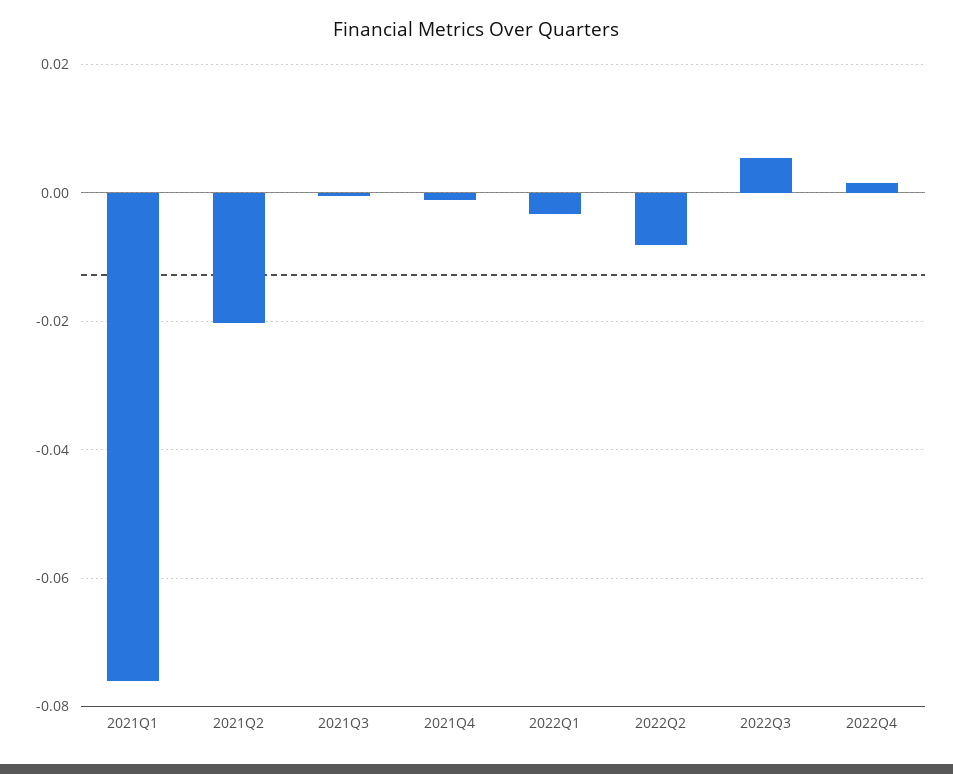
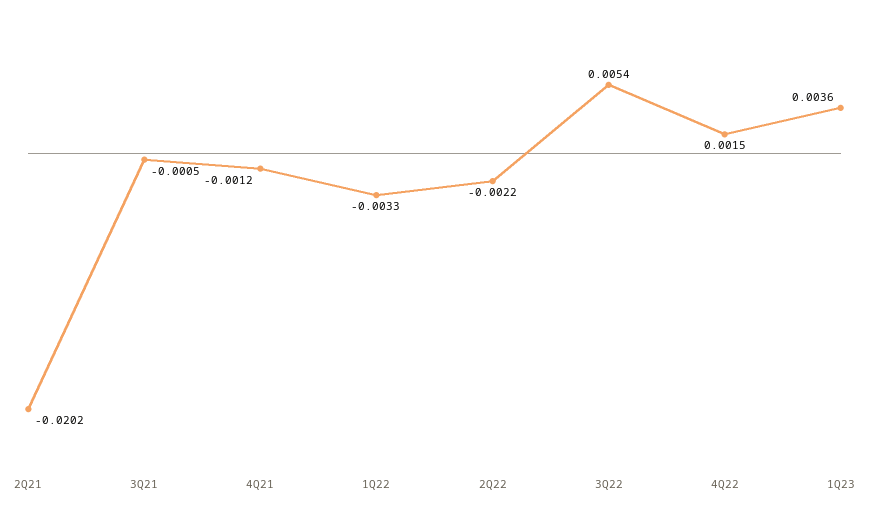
2021Q1: -0.076 -> none
2022Q2: -0.008 -> -0.0022
1Q23: none -> 0.0036

